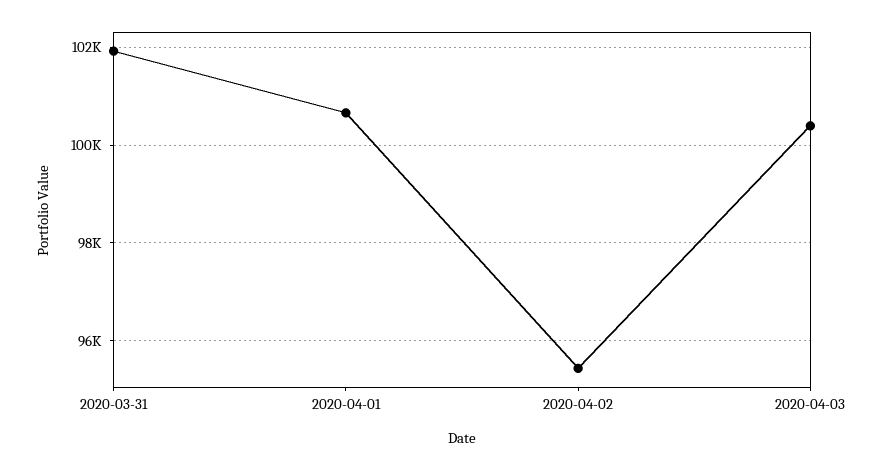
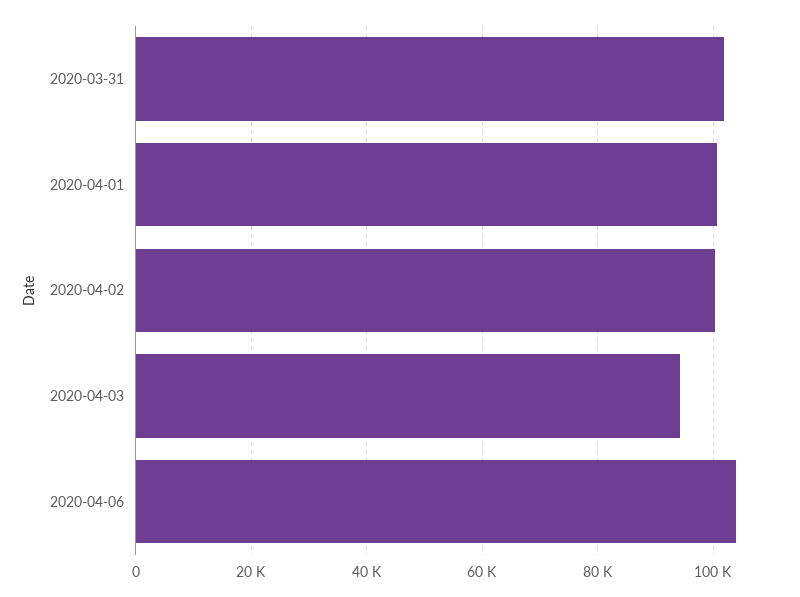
2020-04-02: 95400 -> 100000
2020-04-03: 100400 -> 94000
2020-04-06: none -> 104000

